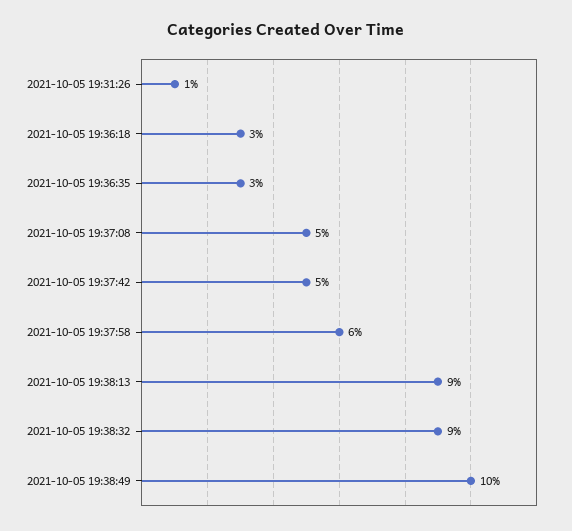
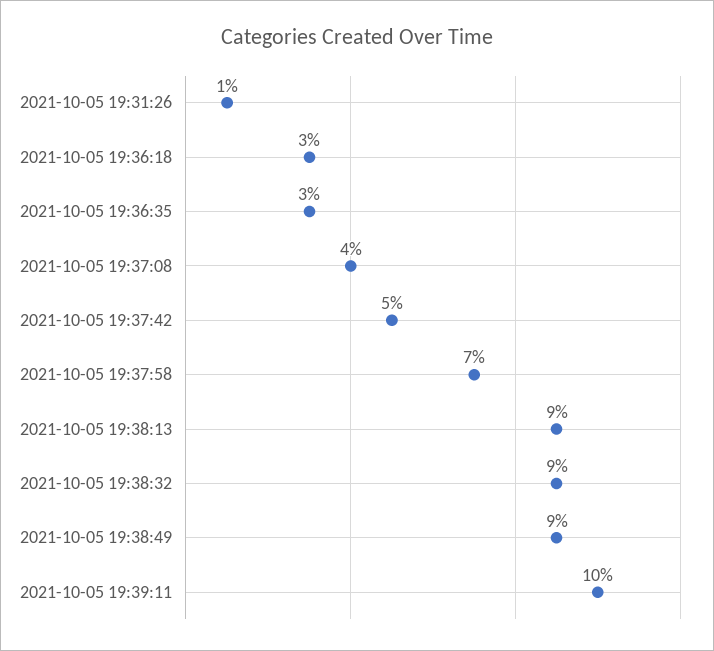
2021-10-05 19:37:08: 5 -> 4
2021-10-05 19:37:58: 6 -> 7
2021-10-05 19:38:49: 10 -> 9
2021-10-05 19:39:11: none -> 10

